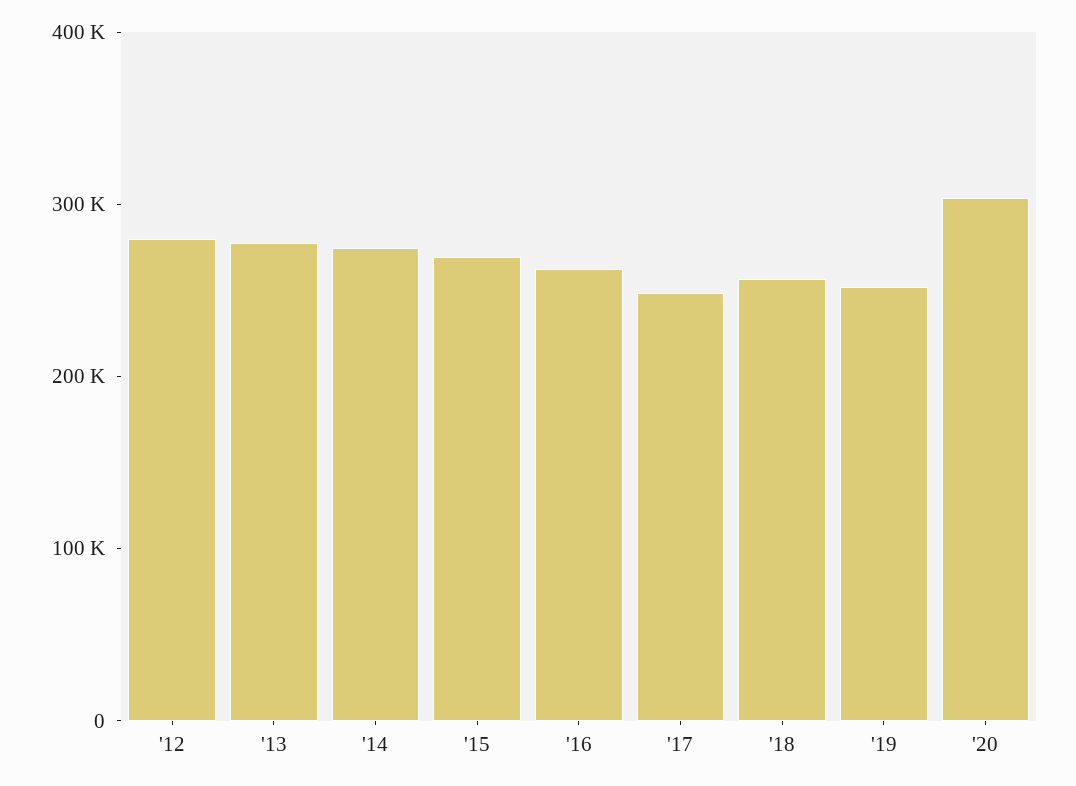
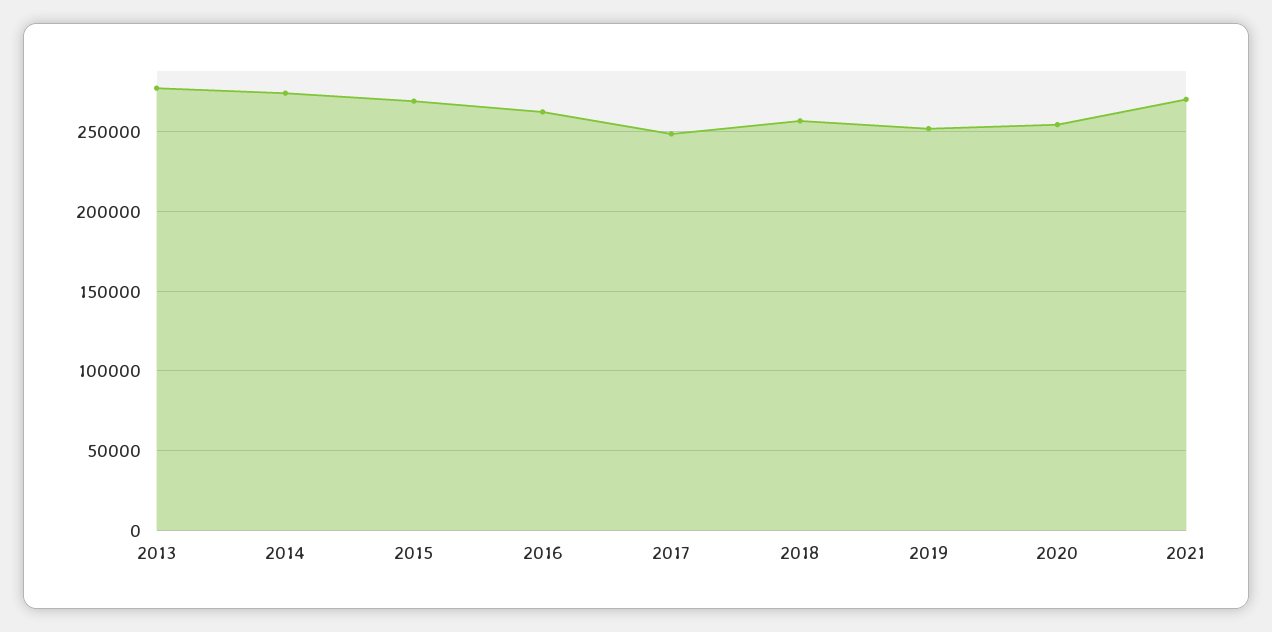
'12: 280000 -> none
'20: 300000 -> 255000
2021: none -> 270000

